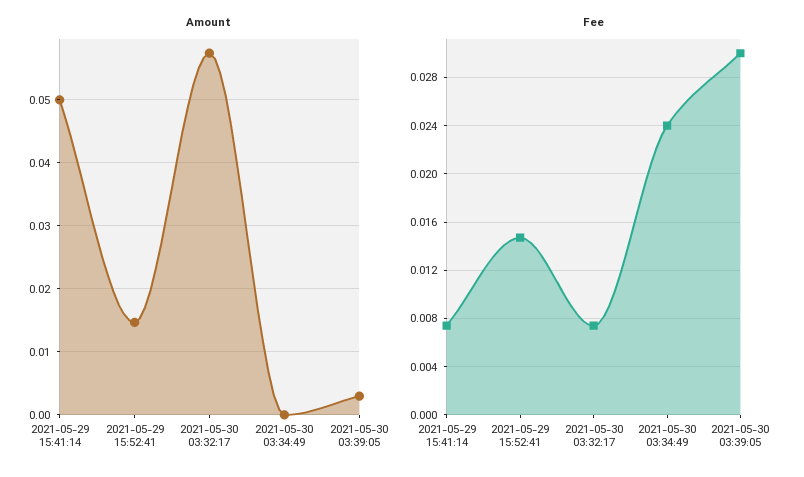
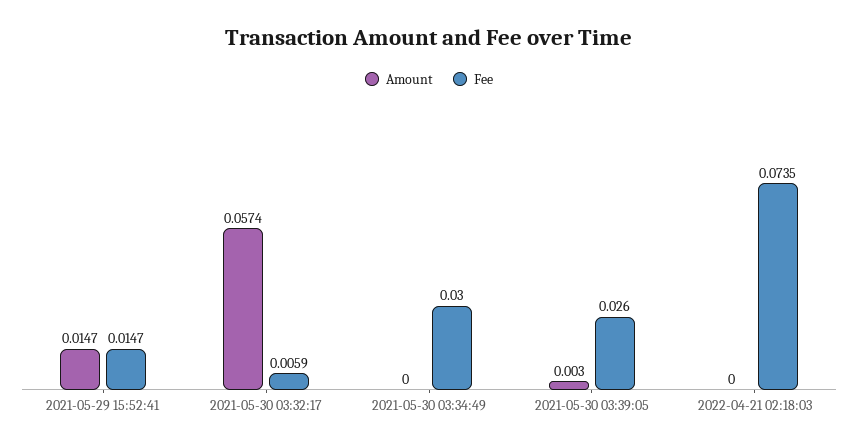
Amount, 2021-05-29 15:41:14: 0.05 -> none
Fee, 2021-05-29 15:41:14: 0.0075 -> none
Fee, 2021-05-30 03:32:17: 0.0075 -> 0.0059
Fee, 2021-05-30 03:34:49: 0.024 -> 0.03
Fee, 2021-05-30 03:39:05: 0.03 -> 0.026
Amount, 2022-04-21 02:18:03: none -> 0
Fee, 2022-04-21 02:18:03: none -> 0.0735

